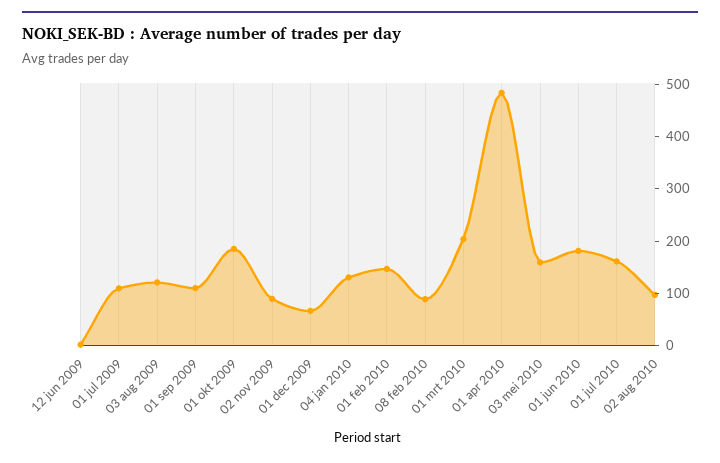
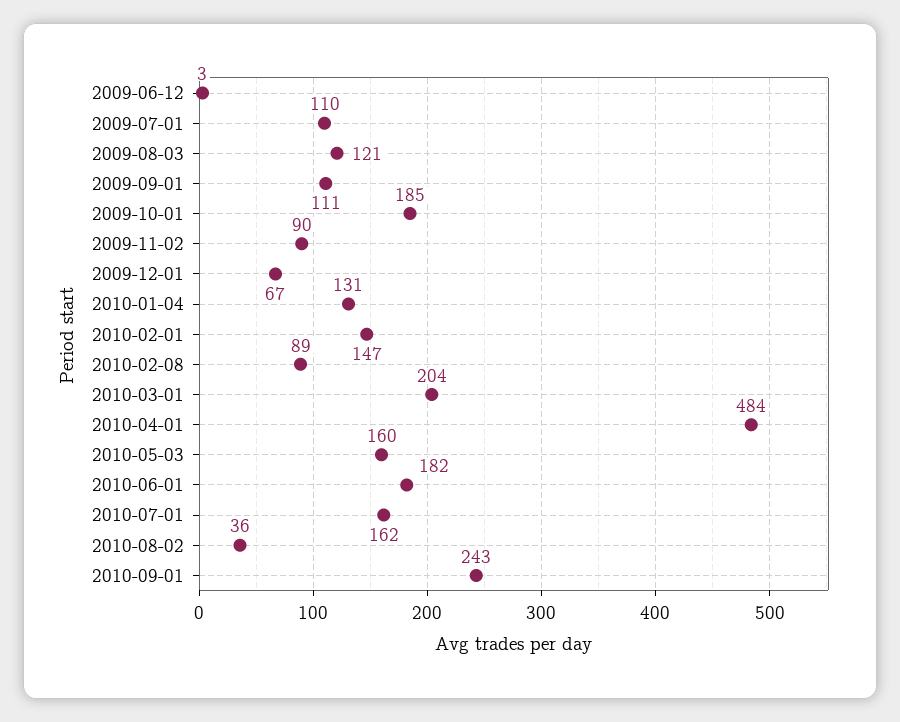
02 aug 2010: 100 -> 36
2010-09-01: none -> 243

